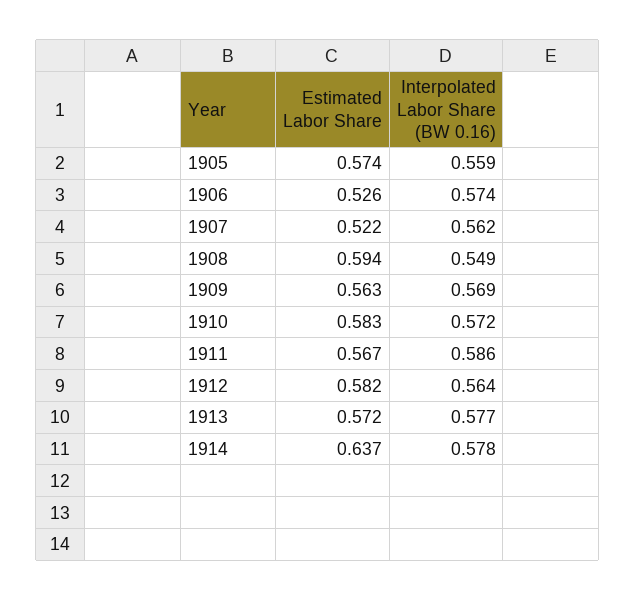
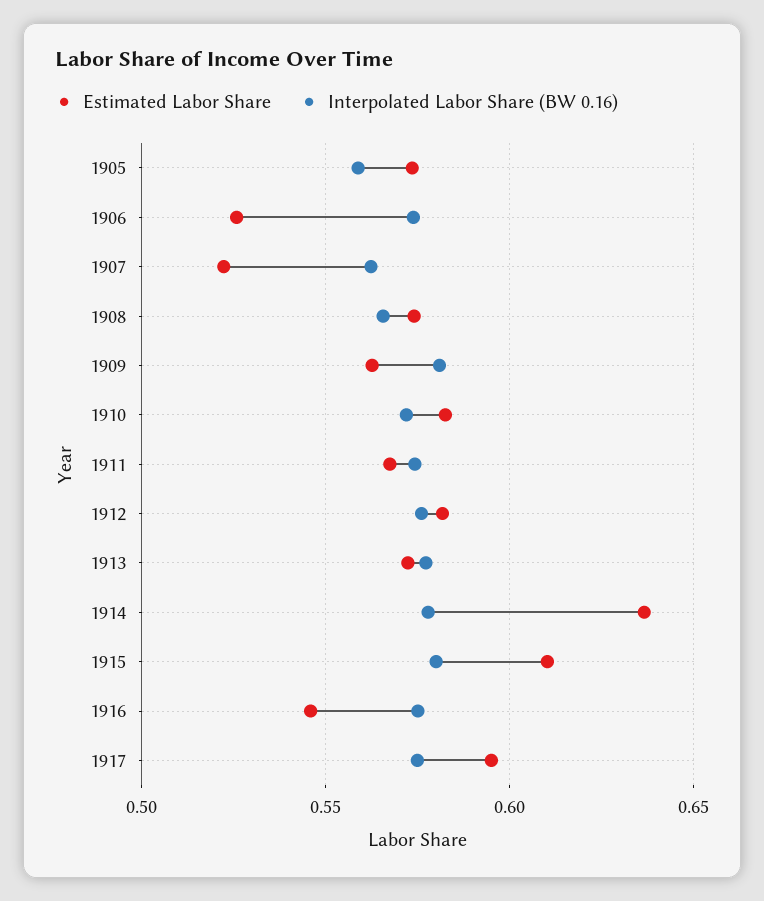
Estimated Labor Share, 1908: 0.594 -> 0.575
Interpolated Labor Share (BW 0.16), 1908: 0.549 -> 0.565
Interpolated Labor Share (BW 0.16), 1909: 0.569 -> 0.58
Interpolated Labor Share (BW 0.16), 1911: 0.586 -> 0.575
Interpolated Labor Share (BW 0.16), 1912: 0.564 -> 0.575
Estimated Labor Share, 1915: none -> 0.61
Interpolated Labor Share (BW 0.16), 1915: none -> 0.58
Estimated Labor Share, 1916: none -> 0.545
Interpolated Labor Share (BW 0.16), 1916: none -> 0.575
Estimated Labor Share, 1917: none -> 0.595
Interpolated Labor Share (BW 0.16), 1917: none -> 0.575

